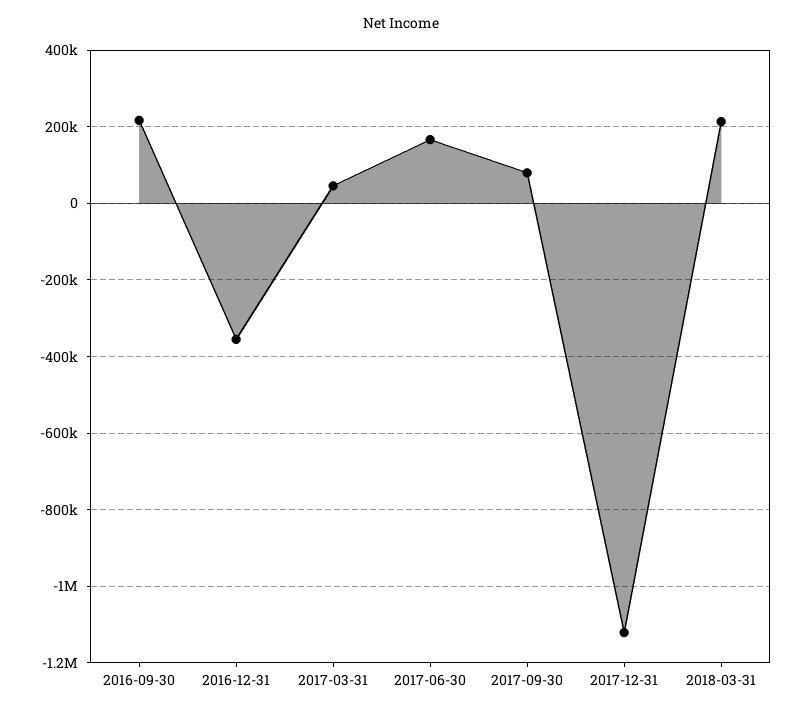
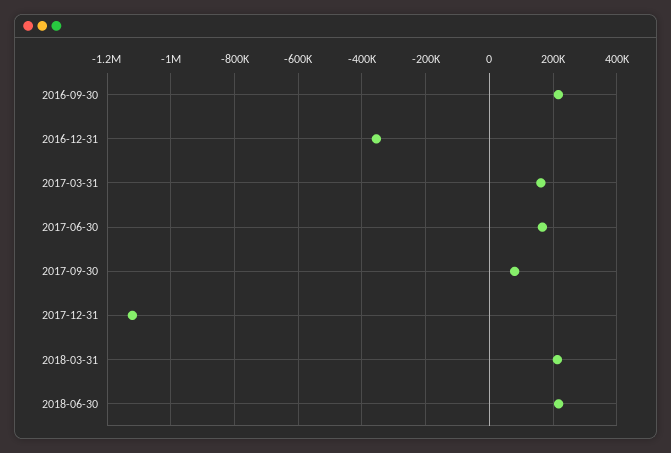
2017-03-31: 40000 -> 160000
2018-06-30: none -> 220000

